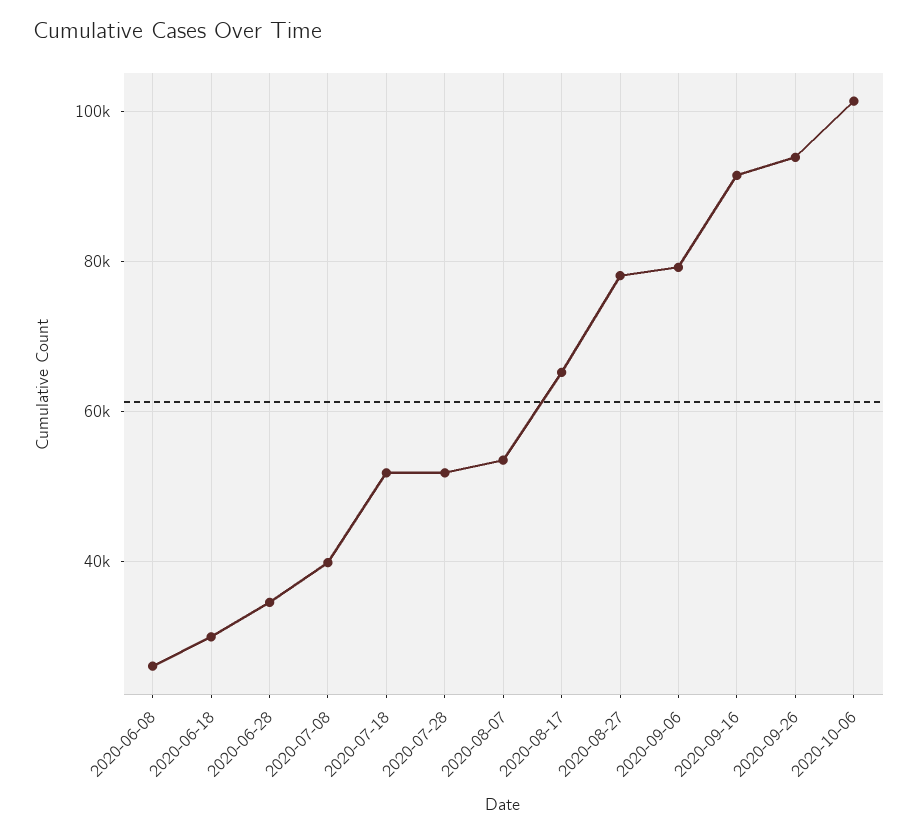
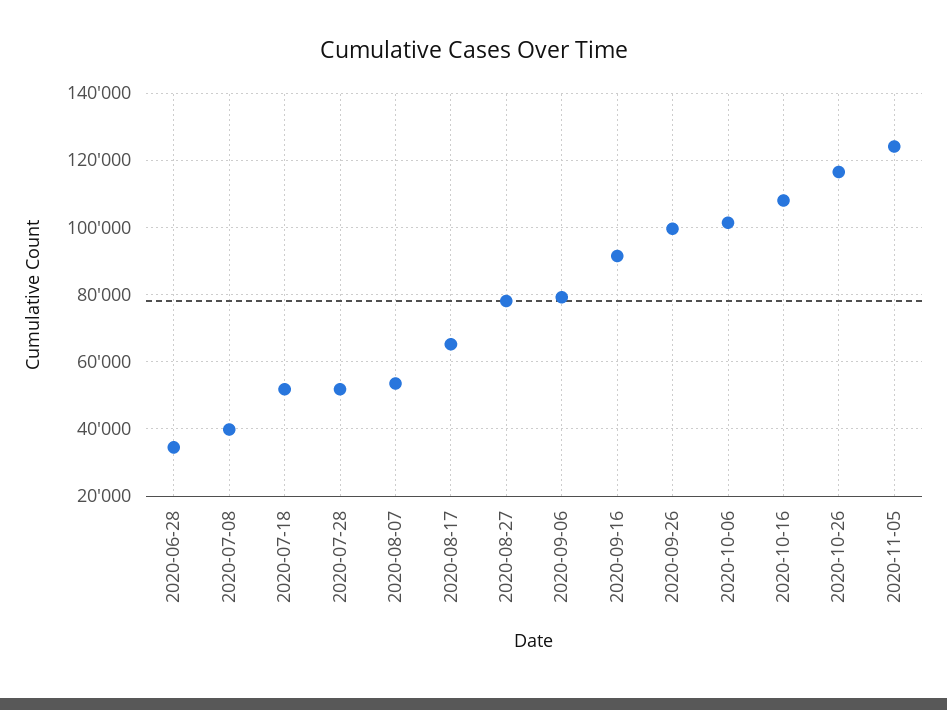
2020-06-08: 26000 -> none
2020-06-18: 30000 -> none
2020-09-26: 94000 -> 100000
2020-10-16: none -> 108000
2020-10-26: none -> 116000
2020-11-05: none -> 124000

